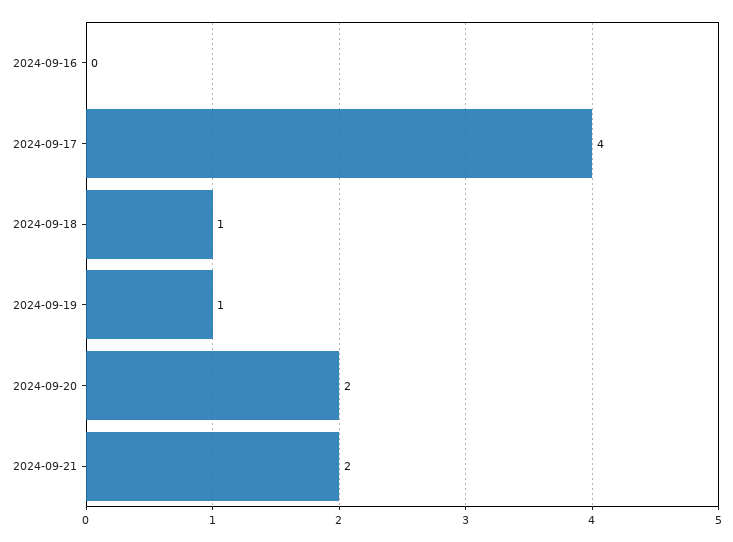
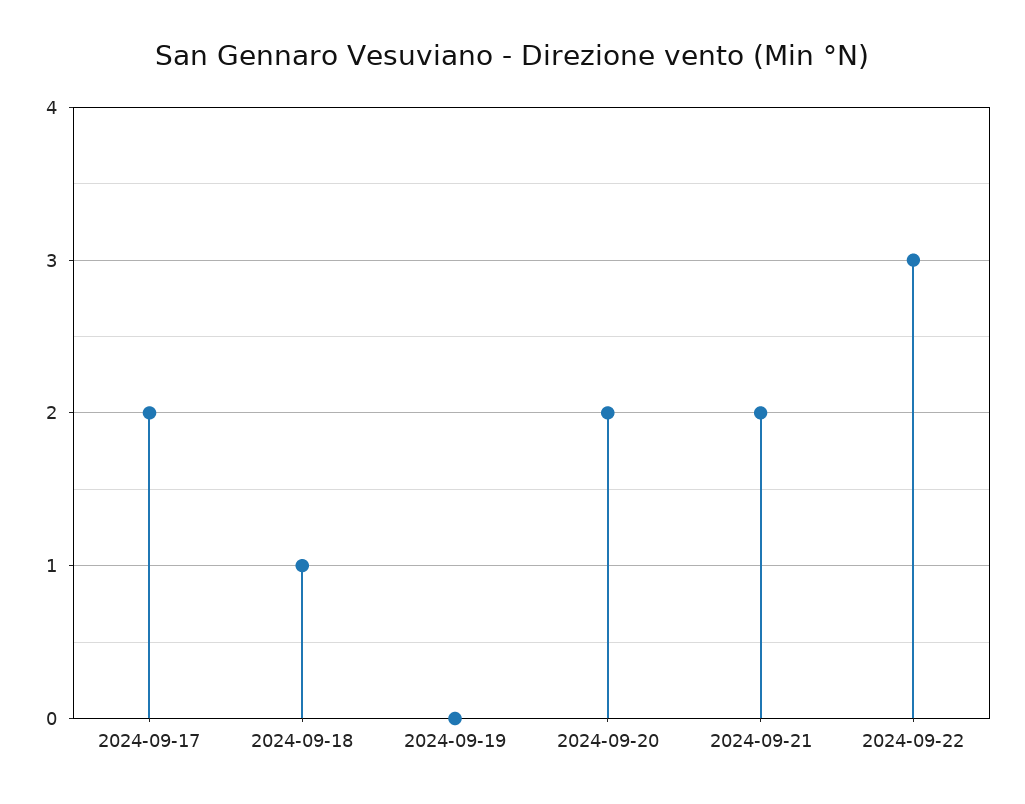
2024-09-16: 0 -> none
2024-09-17: 4 -> 2
2024-09-19: 1 -> 0
2024-09-22: none -> 3

